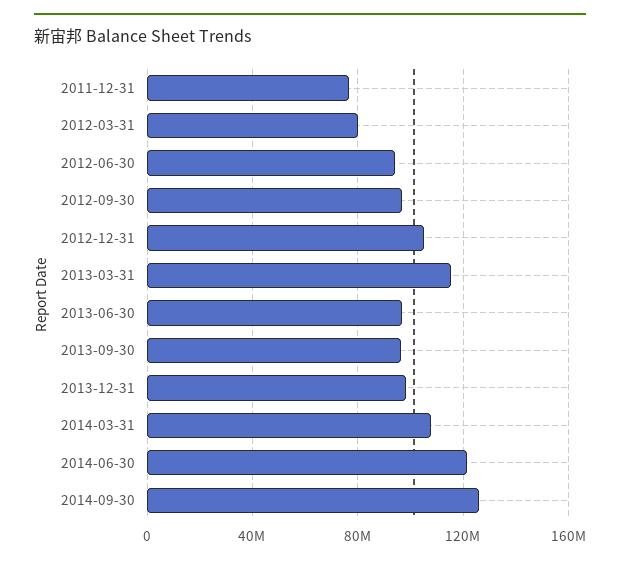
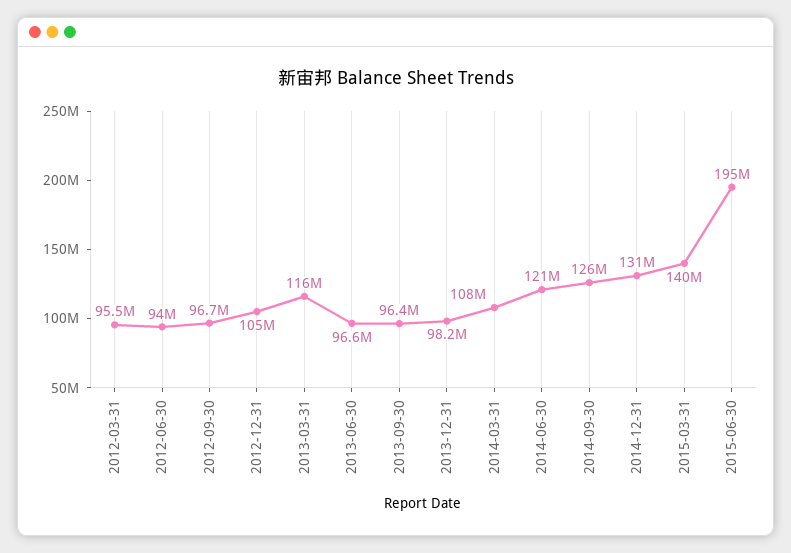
2011-12-31: 75000000 -> none
2012-03-31: 80000000 -> 95500000
2014-12-31: none -> 131000000
2015-03-31: none -> 140000000
2015-06-30: none -> 195000000

